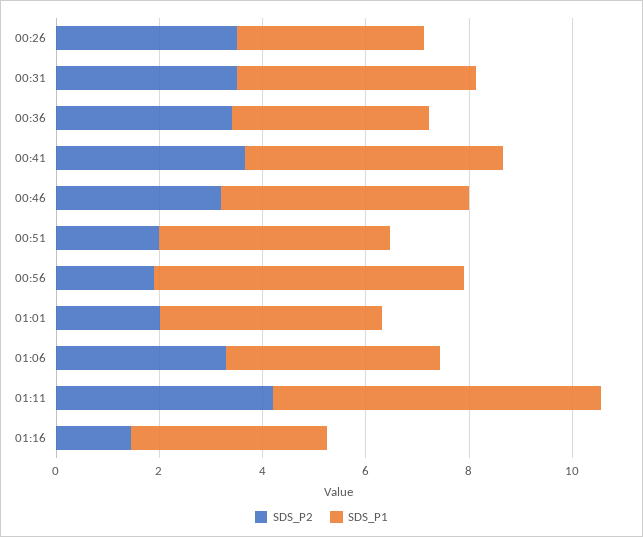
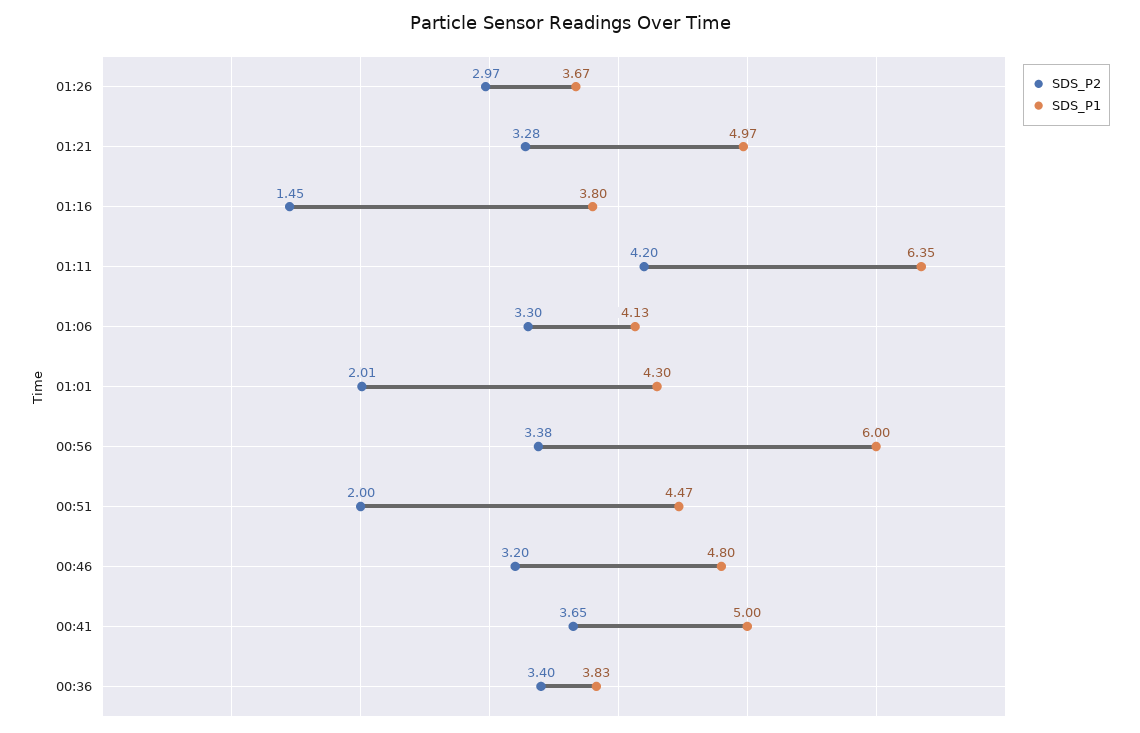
SDS_P2, 00:26: 3.5 -> none
SDS_P1, 00:26: 3.5 -> none
SDS_P2, 00:31: 3.5 -> none
SDS_P1, 00:31: 4.5 -> none
SDS_P2, 00:56: 2 -> 3.38
SDS_P2, 01:26: none -> 2.97
SDS_P1, 01:26: none -> 3.67
SDS_P2, 01:21: none -> 3.28
SDS_P1, 01:21: none -> 4.97

